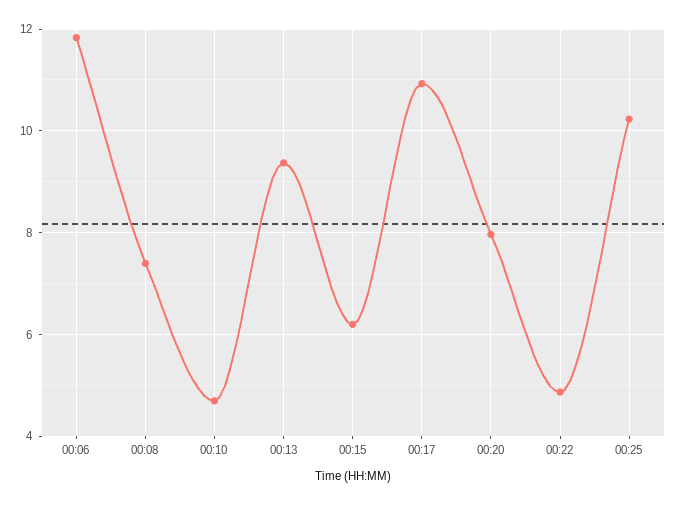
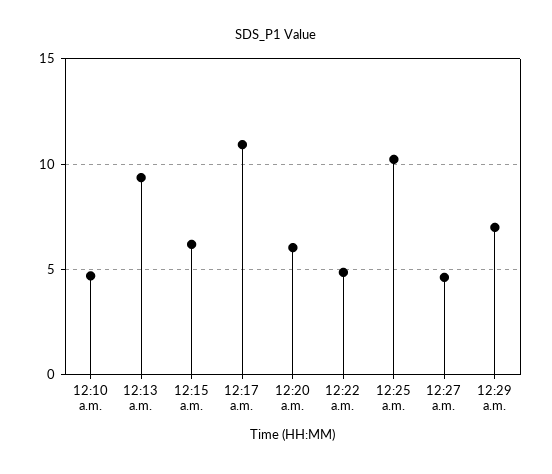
00:06: 11.8 -> none
00:08: 7.4 -> none
00:20: 8 -> 6
12:27 a.m.: none -> 4.5
12:29 a.m.: none -> 7

